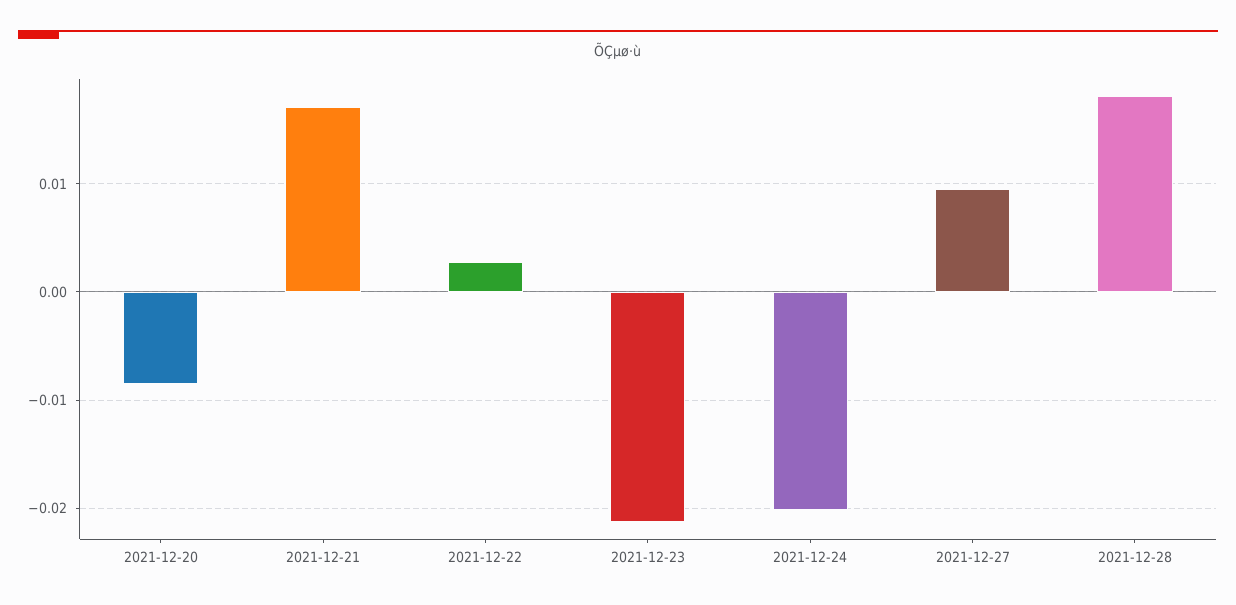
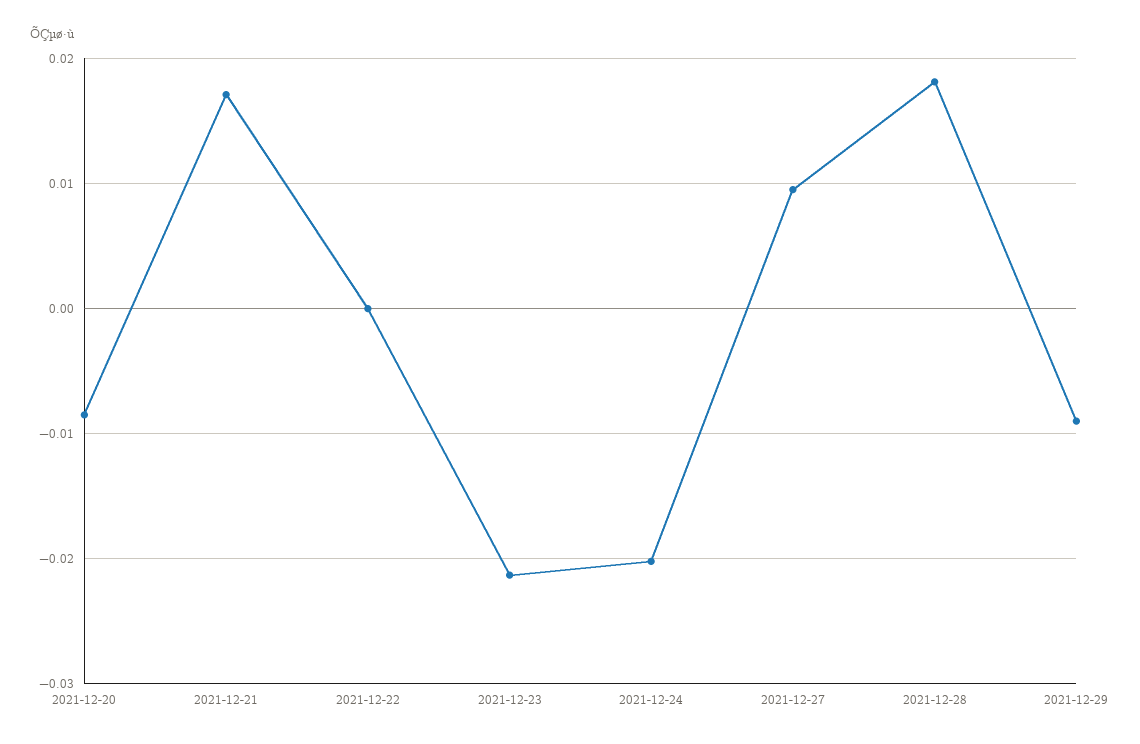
2021-12-22: 0.003 -> 0
2021-12-29: none -> -0.009

